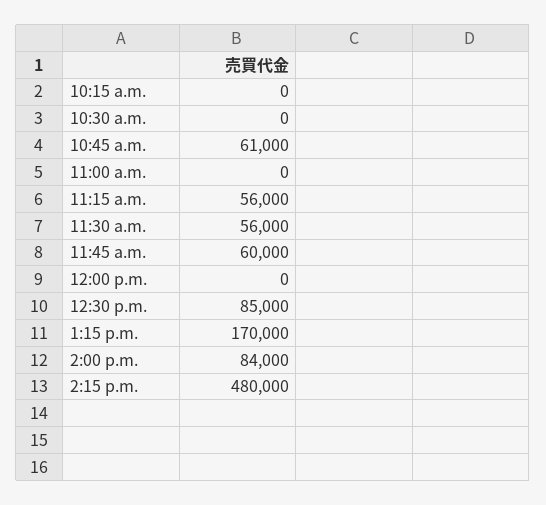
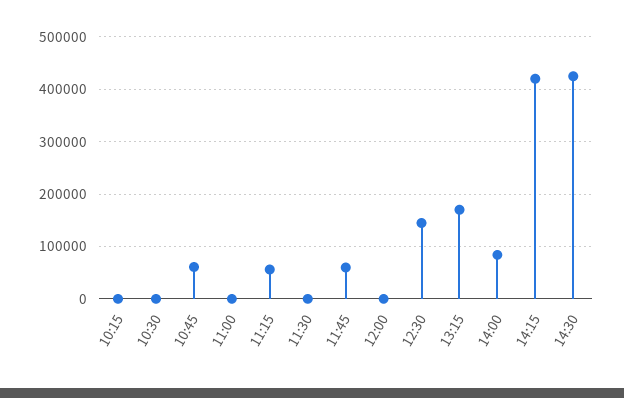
11:30 a.m.: 56000 -> 0
12:30 p.m.: 85000 -> 140000
2:15 p.m.: 480000 -> 420000
14:30: none -> 420000

